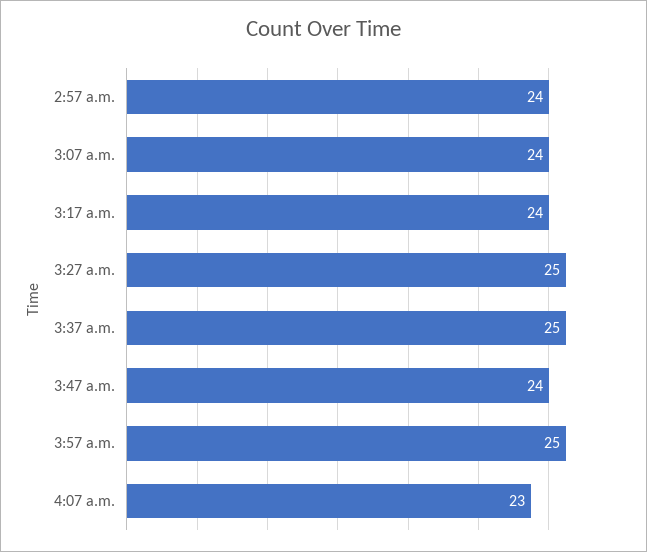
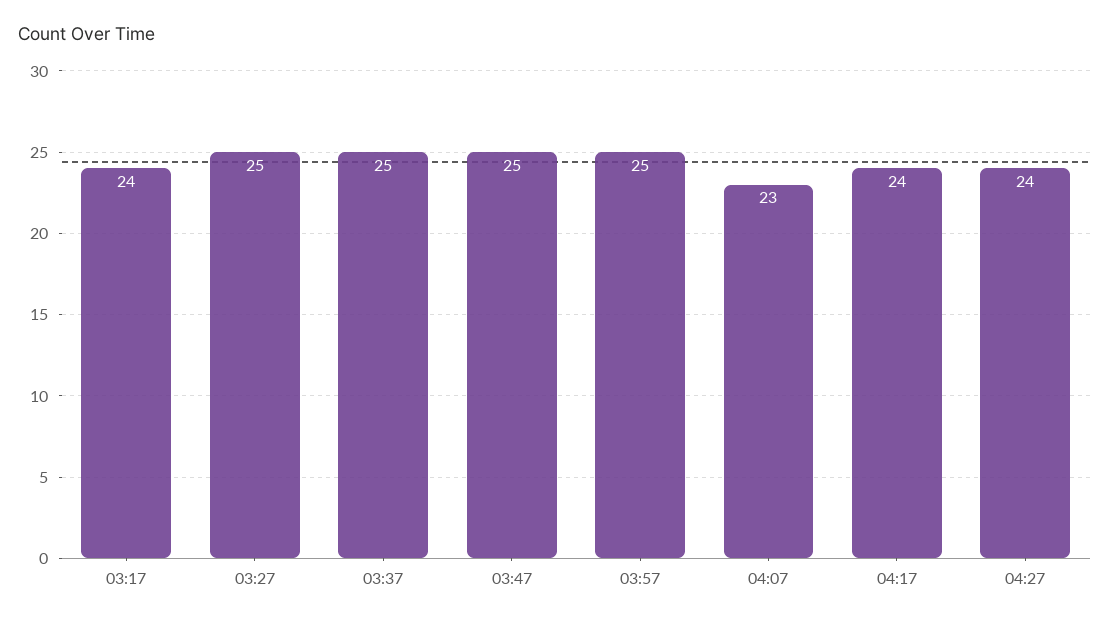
2:57 a.m.: 24 -> none
3:07 a.m.: 24 -> none
3:47 a.m.: 24 -> 25
04:17: none -> 24
04:27: none -> 24

